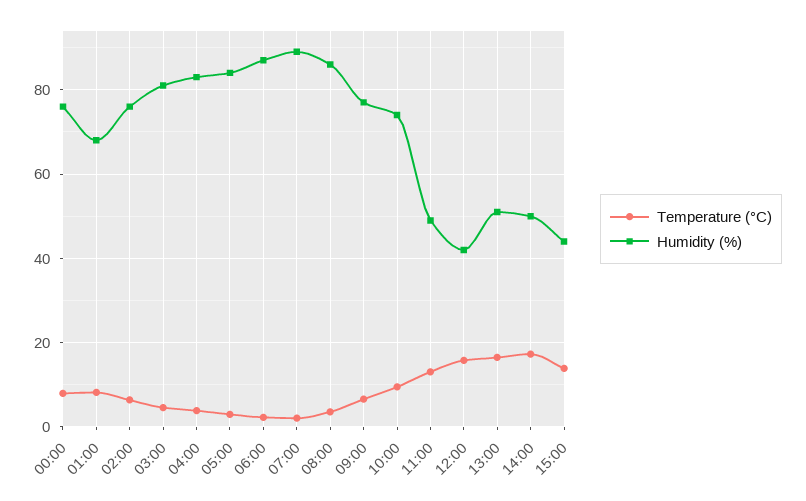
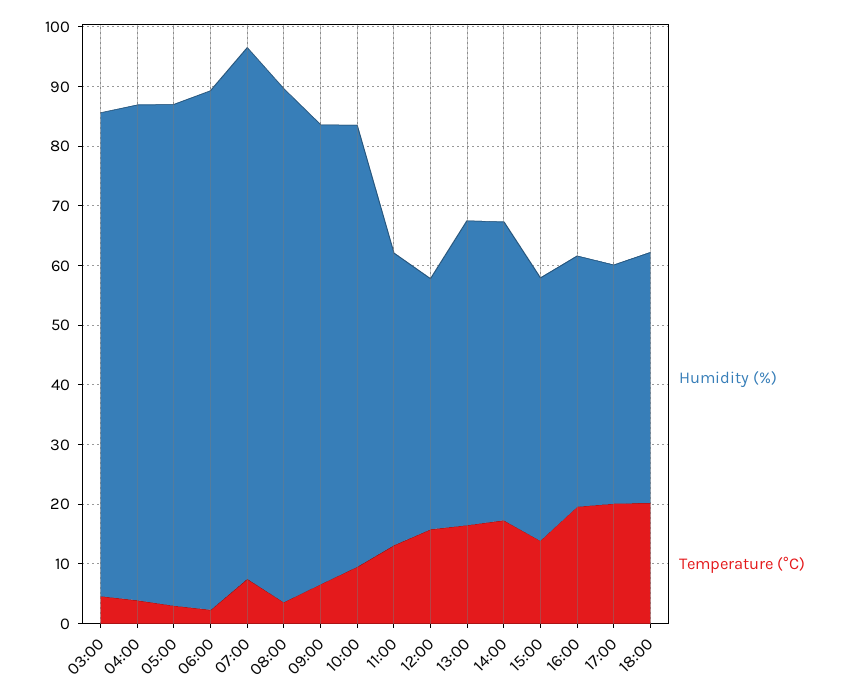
Temperature (°C), 00:00: 8 -> none
Humidity (%), 00:00: 76 -> none
Temperature (°C), 01:00: 8 -> none
Humidity (%), 01:00: 68 -> none
Temperature (°C), 02:00: 6 -> none
Humidity (%), 02:00: 76 -> none
Temperature (°C), 07:00: 2 -> 8
Humidity (%), 16:00: none -> 42
Temperature (°C), 16:00: none -> 20
Humidity (%), 17:00: none -> 40
Temperature (°C), 17:00: none -> 20
Humidity (%), 18:00: none -> 42
Temperature (°C), 18:00: none -> 20

